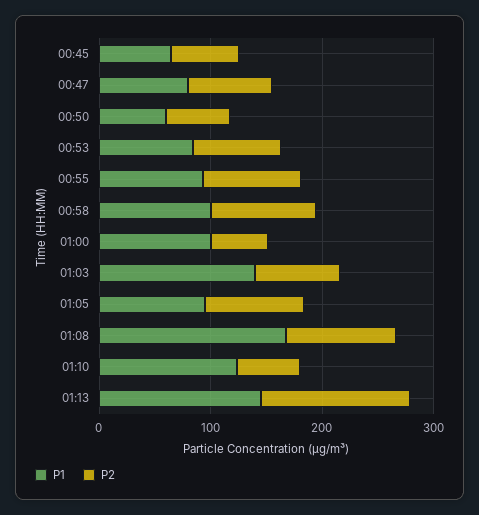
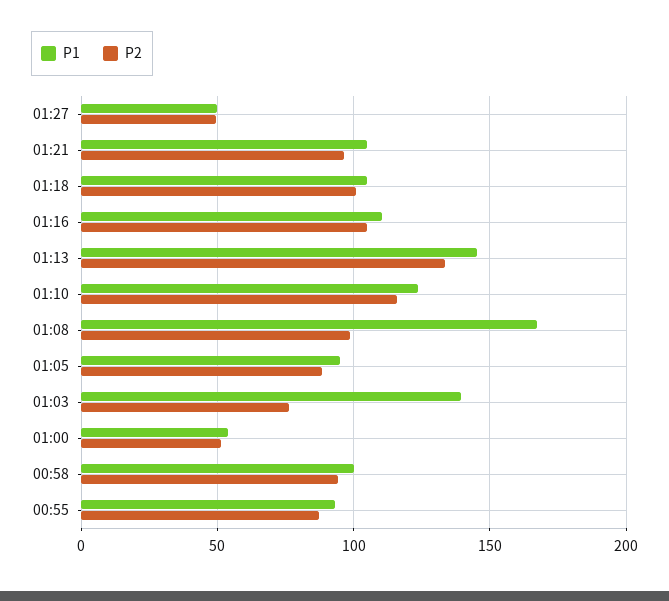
P1, 00:45: 60 -> none
P2, 00:45: 60 -> none
P1, 00:47: 80 -> none
P2, 00:47: 80 -> none
P1, 00:50: 60 -> none
P2, 00:50: 60 -> none
P1, 00:53: 80 -> none
P2, 00:53: 80 -> none
P1, 01:00: 100 -> 55
P2, 01:10: 60 -> 115
P1, 01:27: none -> 50
P2, 01:27: none -> 50
P1, 01:21: none -> 105
P2, 01:21: none -> 95
P1, 01:18: none -> 105
P2, 01:18: none -> 100
P1, 01:16: none -> 110
P2, 01:16: none -> 105

